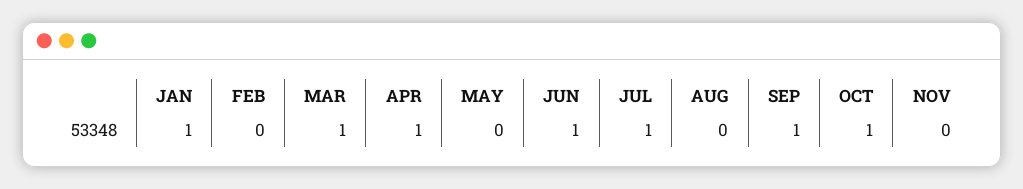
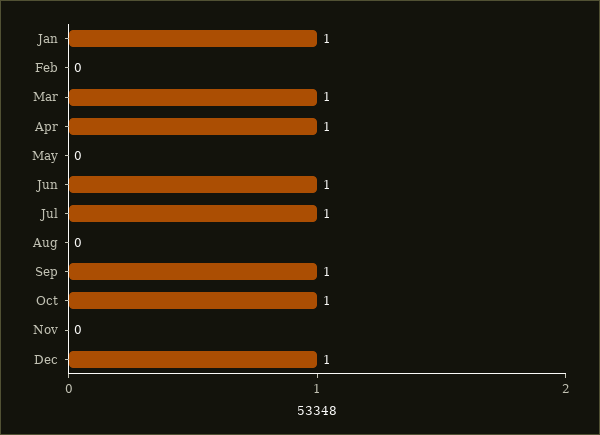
Dec: none -> 1

